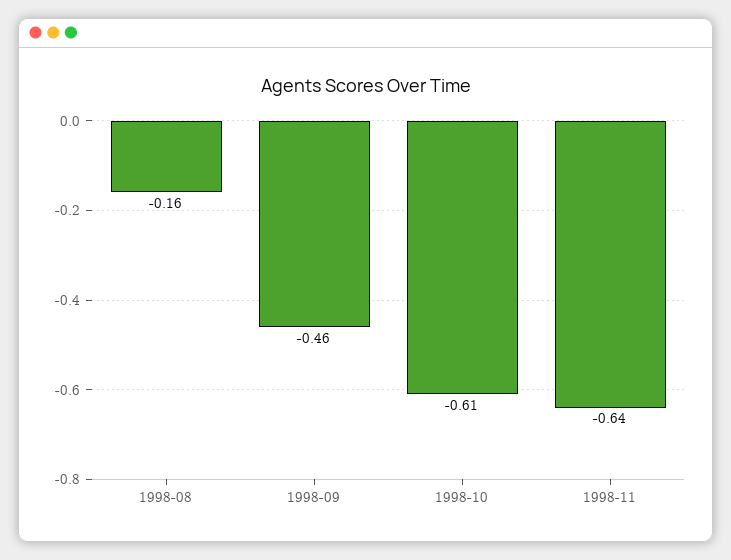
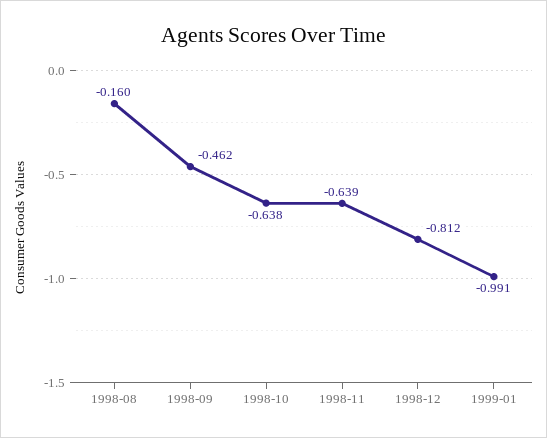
1998-10: -0.61 -> -0.638
1998-12: none -> -0.812
1999-01: none -> -0.991

